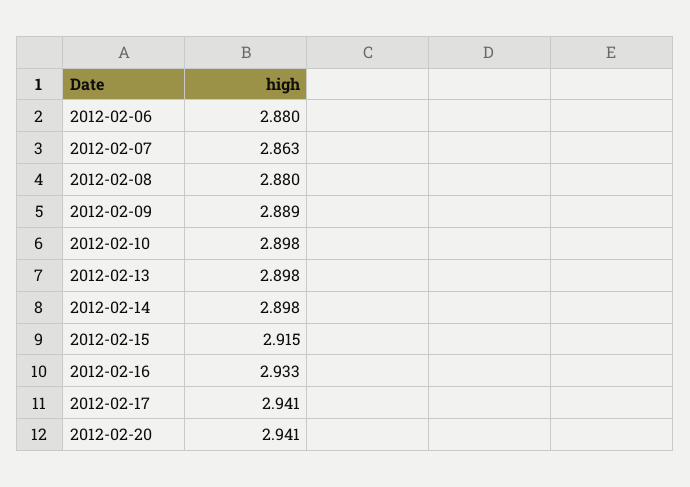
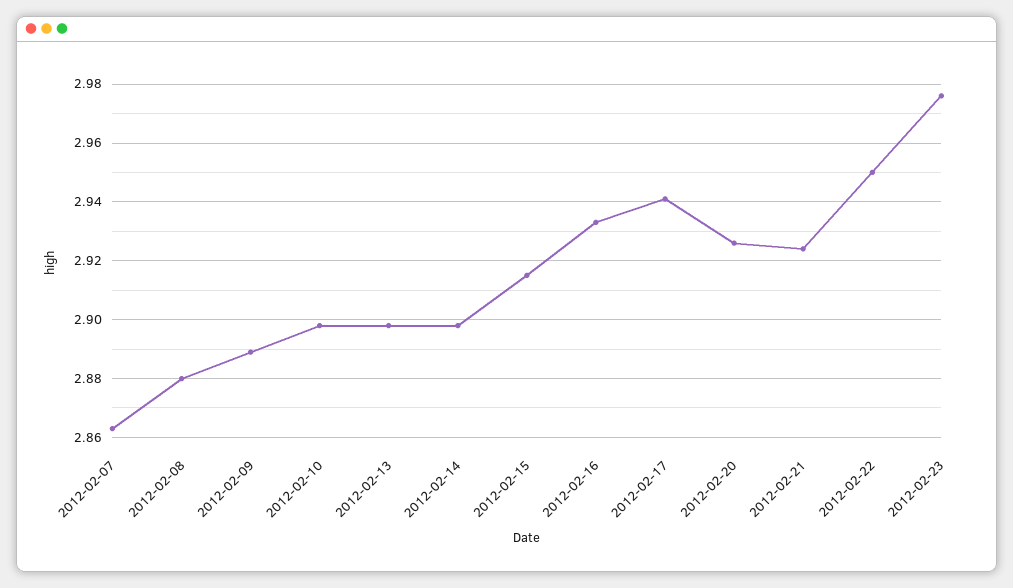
2012-02-06: 2.88 -> none
2012-02-20: 2.941 -> 2.925
2012-02-21: none -> 2.925
2012-02-22: none -> 2.95
2012-02-23: none -> 2.975

